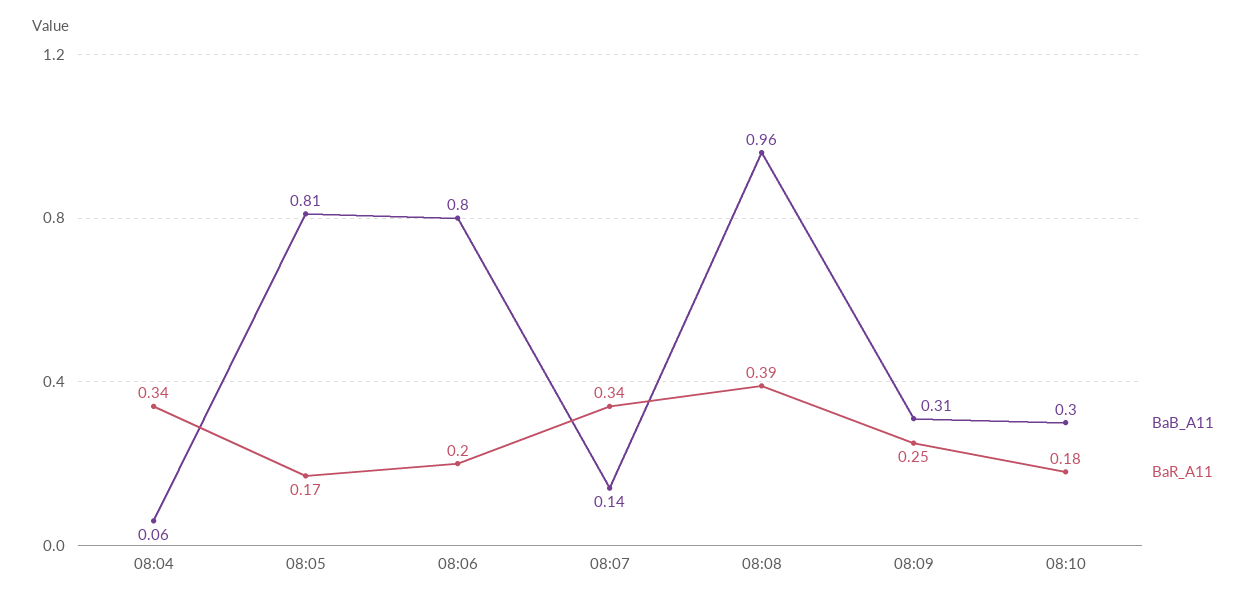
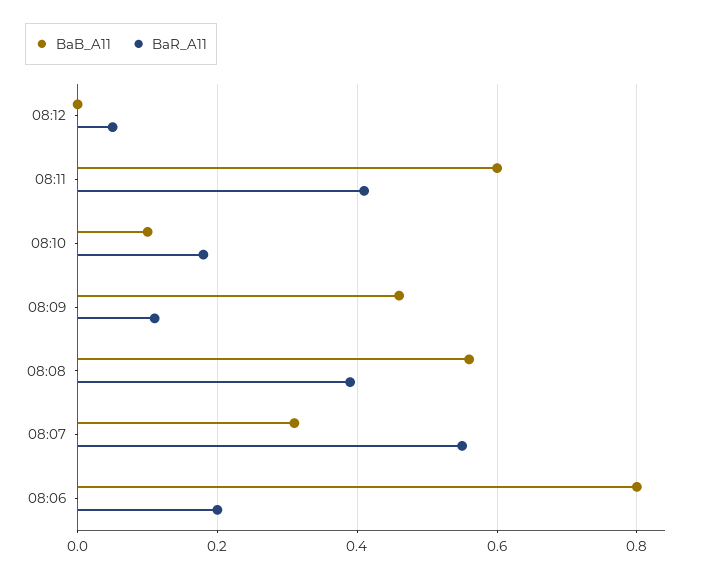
BaB_A11, 08:04: 0.06 -> none
BaR_A11, 08:04: 0.34 -> none
BaB_A11, 08:05: 0.81 -> none
BaR_A11, 08:05: 0.17 -> none
BaB_A11, 08:07: 0.14 -> 0.3
BaR_A11, 08:07: 0.34 -> 0.55
BaB_A11, 08:08: 0.96 -> 0.55
BaB_A11, 08:09: 0.31 -> 0.45
BaR_A11, 08:09: 0.25 -> 0.1
BaB_A11, 08:10: 0.3 -> 0.1
BaB_A11, 08:12: none -> 0
BaR_A11, 08:12: none -> 0.05
BaB_A11, 08:11: none -> 0.6
BaR_A11, 08:11: none -> 0.4

